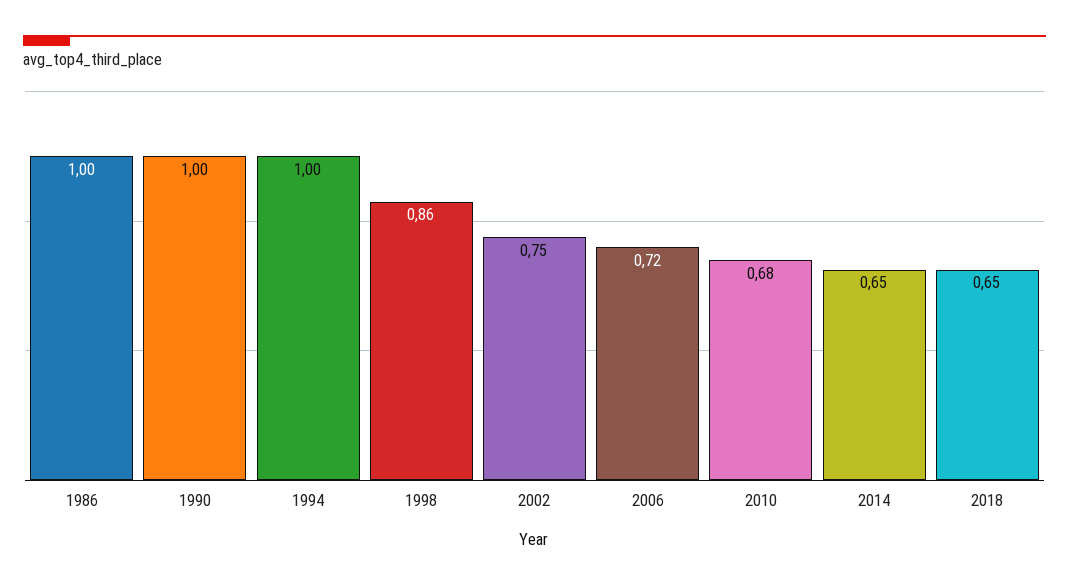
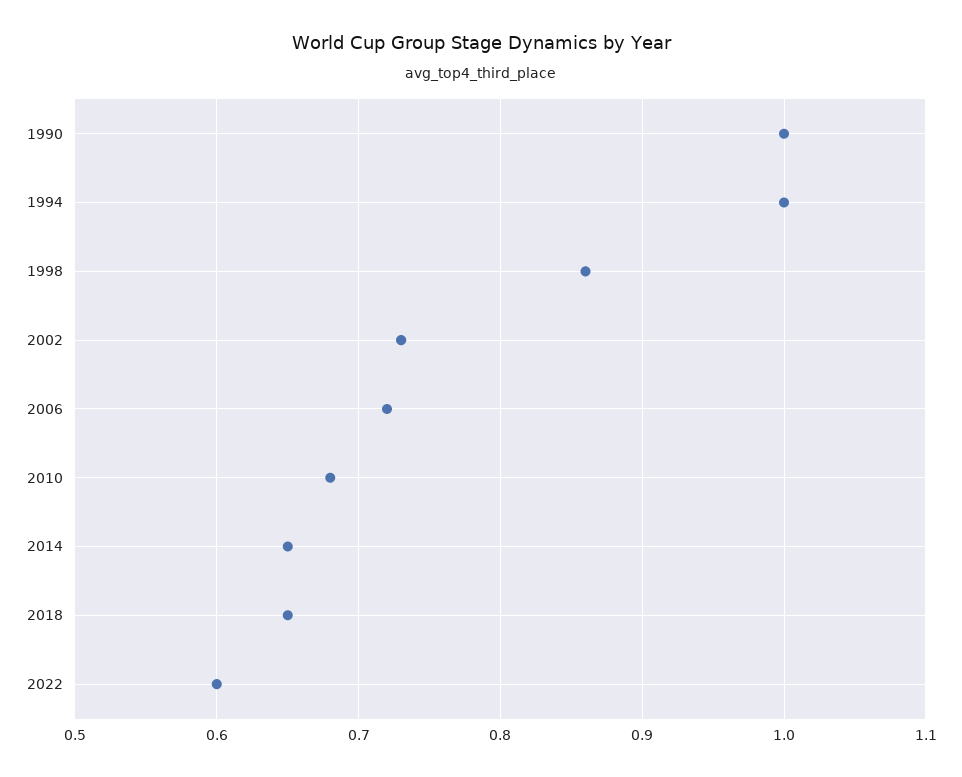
1986: 1 -> none
2002: 0.75 -> 0.73
2022: none -> 0.6

